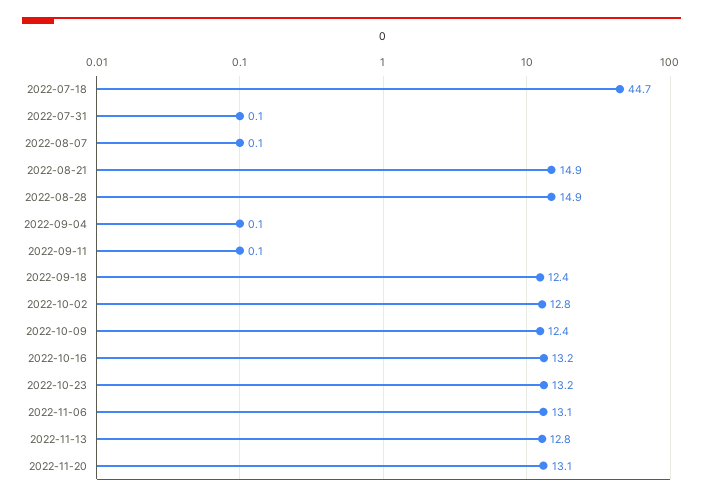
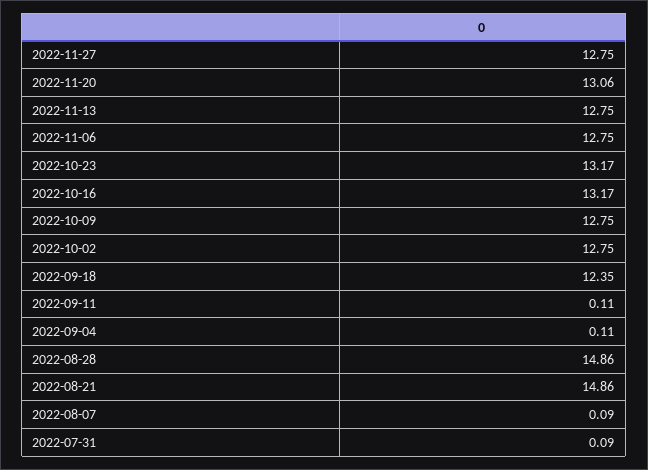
2022-07-18: 44.7 -> none
2022-10-09: 12.4 -> 12.75
2022-11-06: 13.1 -> 12.75
2022-11-27: none -> 12.75

